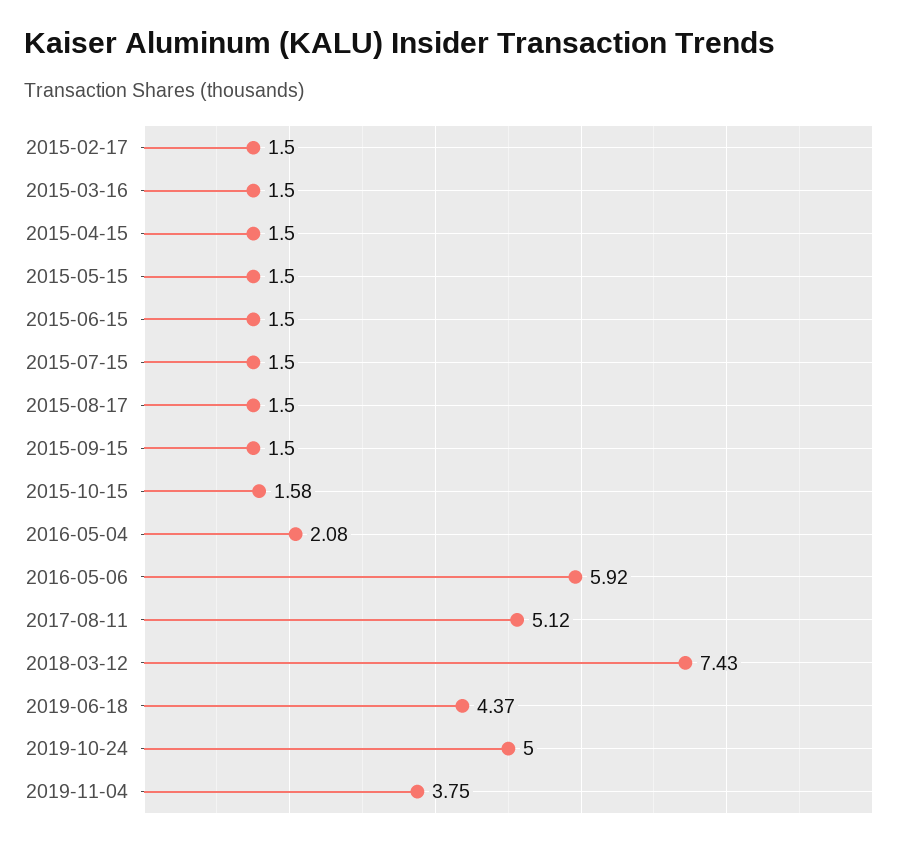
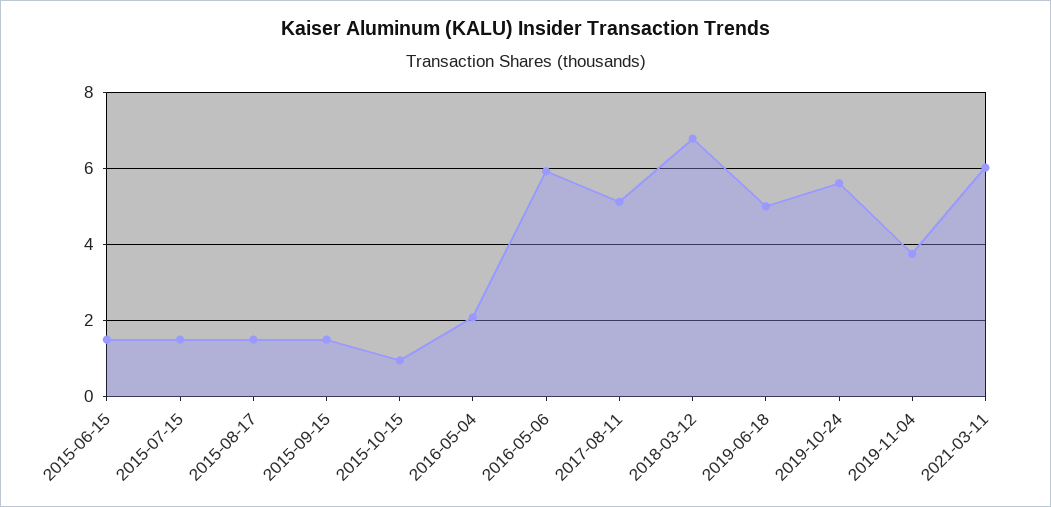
2015-02-17: 1.5 -> none
2015-03-16: 1.5 -> none
2015-04-15: 1.5 -> none
2015-05-15: 1.5 -> none
2015-10-15: 1.58 -> 1
2018-03-12: 7.43 -> 6.8
2019-06-18: 4.37 -> 5
2019-10-24: 5 -> 5.6
2021-03-11: none -> 6

